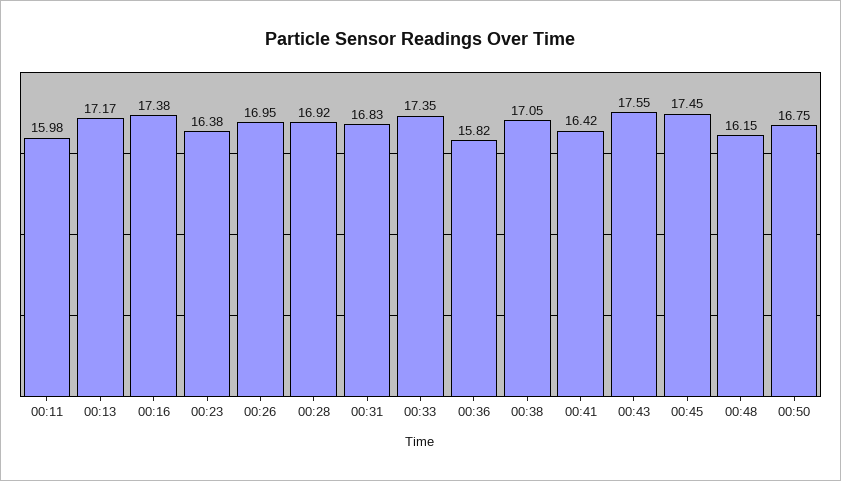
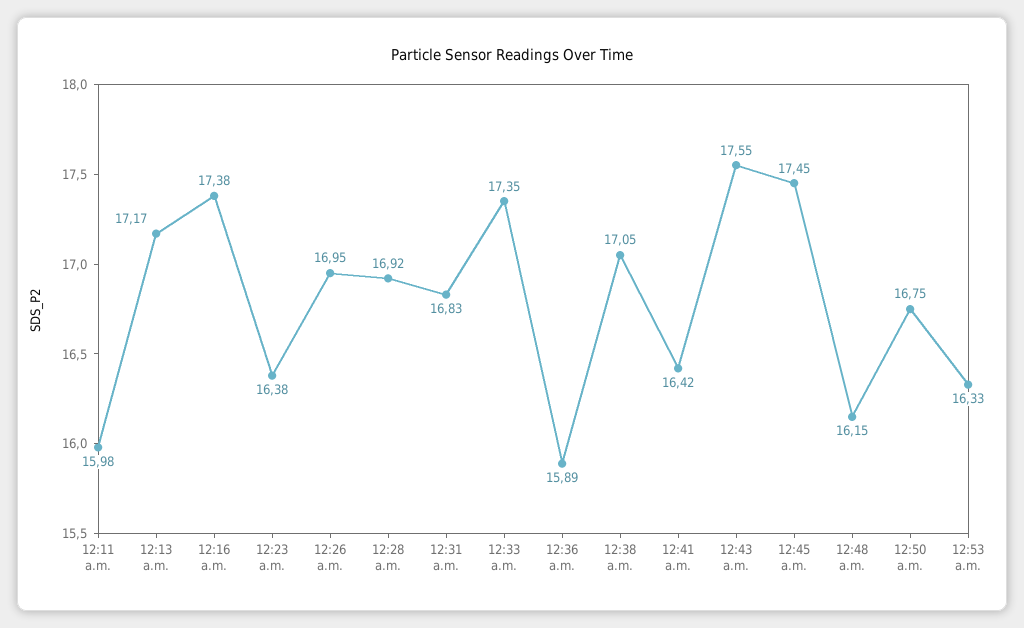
00:36: 15.82 -> 15.89
12:53 a.m.: none -> 16.33

